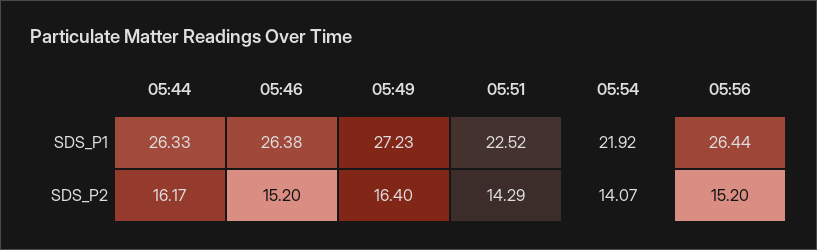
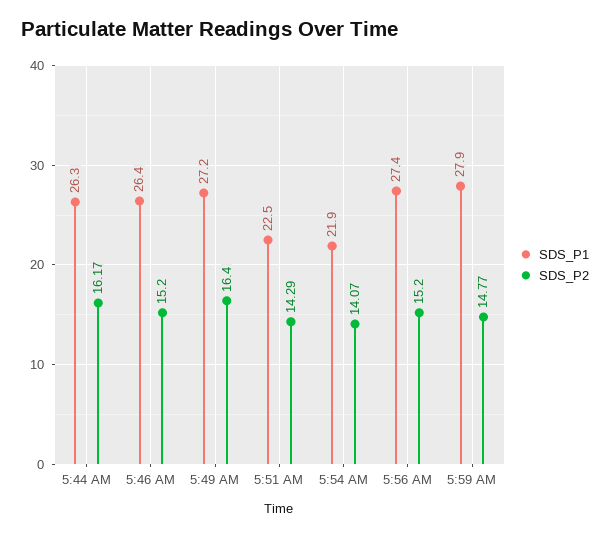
SDS_P1, 05:56: 26.44 -> 27.4
SDS_P1, 5:59 AM: none -> 27.9
SDS_P2, 5:59 AM: none -> 14.77

